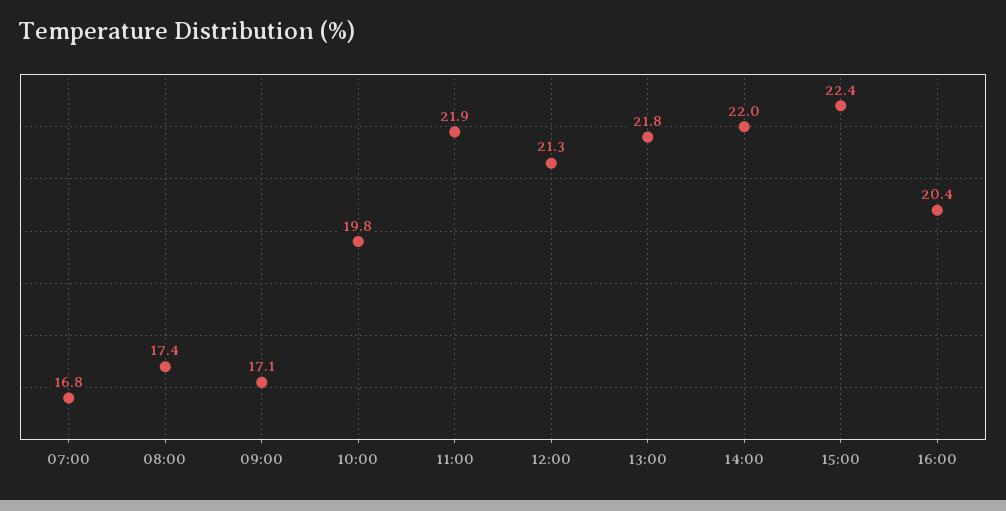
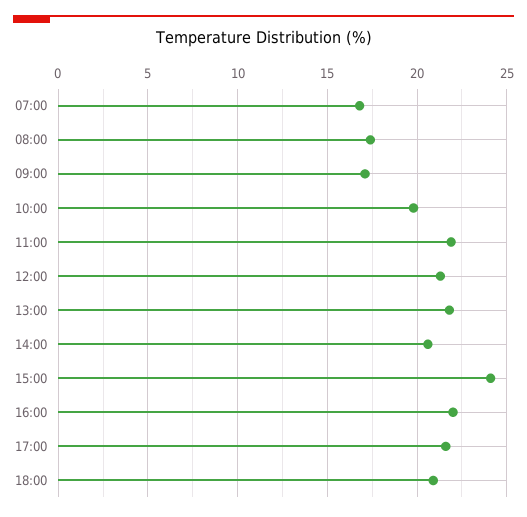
14:00: 22 -> 20.5
15:00: 22.4 -> 24
16:00: 20.4 -> 22
17:00: none -> 21.5
18:00: none -> 21

